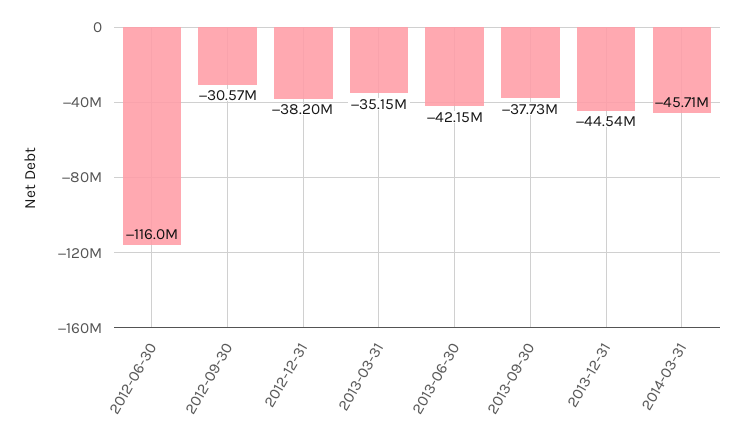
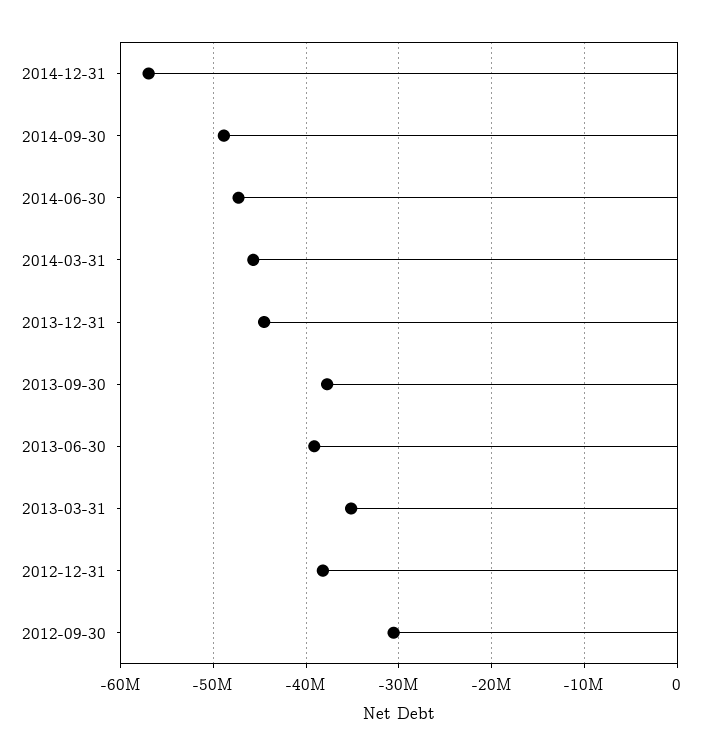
2012-06-30: -116000000 -> none
2013-06-30: -42150000 -> -39000000
2014-12-31: none -> -57000000
2014-09-30: none -> -49000000
2014-06-30: none -> -47000000

